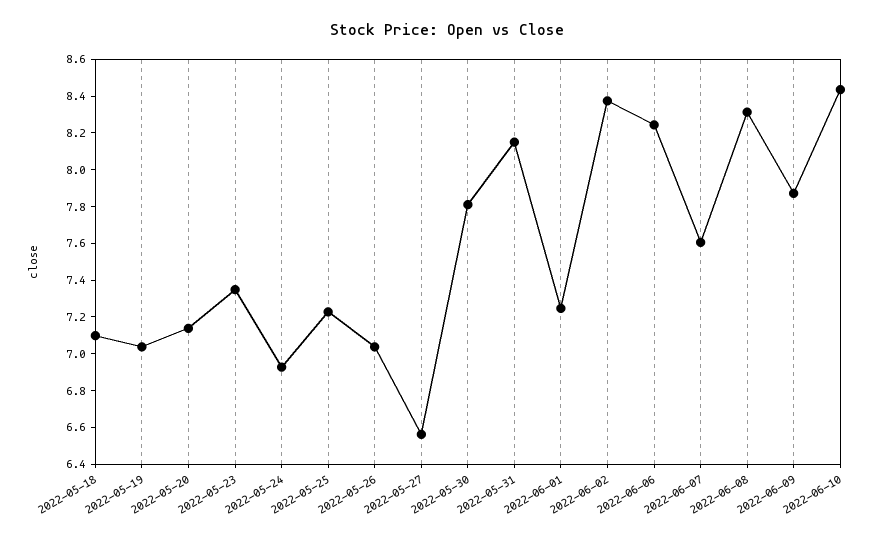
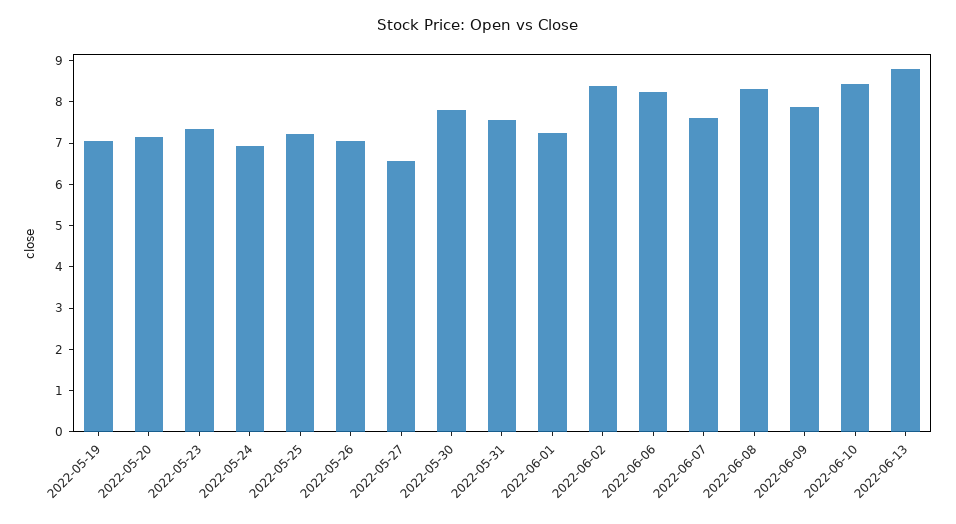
2022-05-18: 7.1 -> none
2022-05-31: 8.15 -> 7.6
2022-06-13: none -> 8.8

